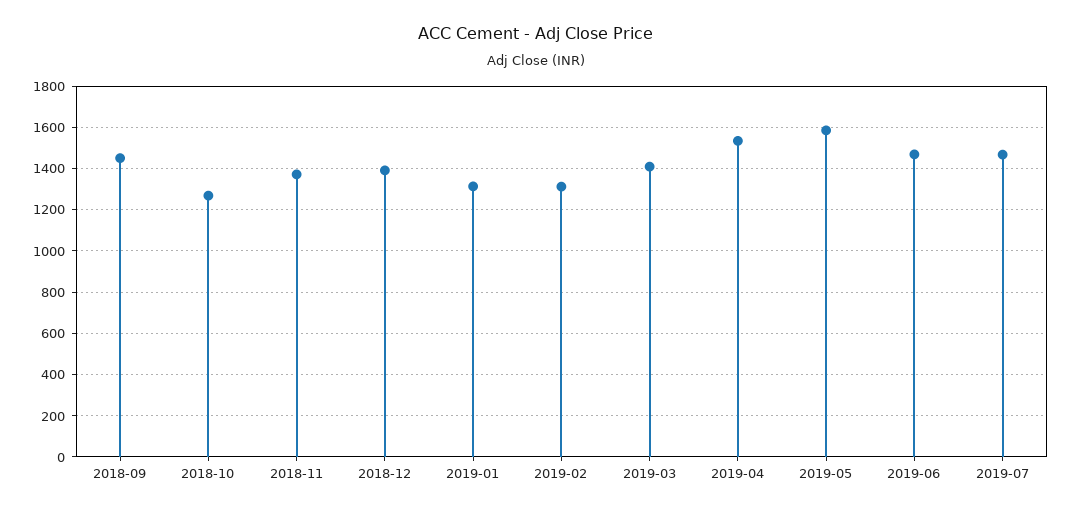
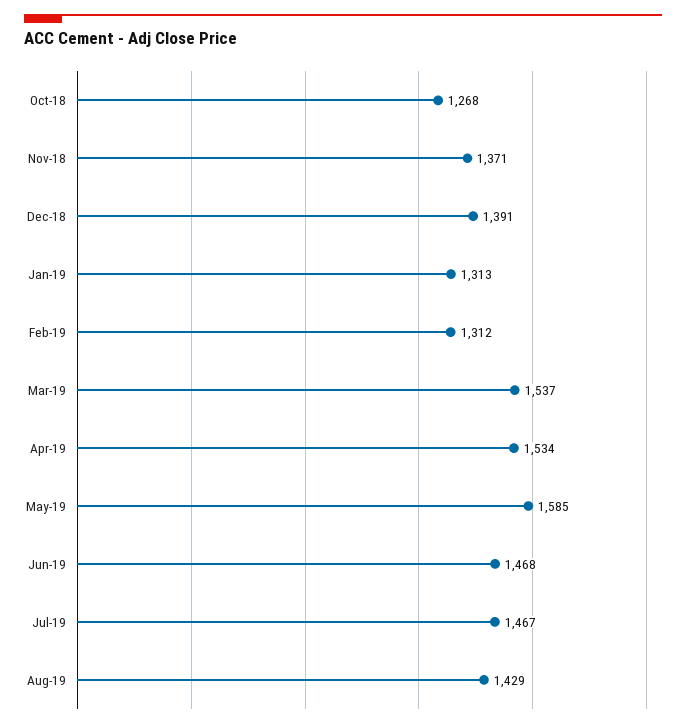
2018-09: 1450 -> none
2019-03: 1400 -> 1537
Aug-19: none -> 1429

